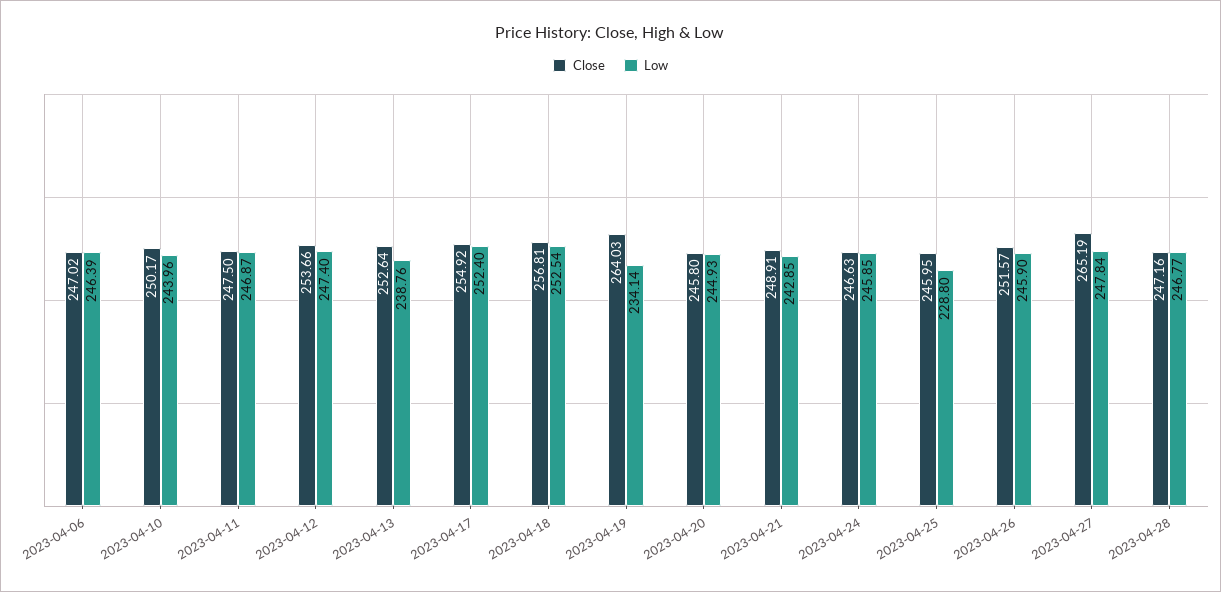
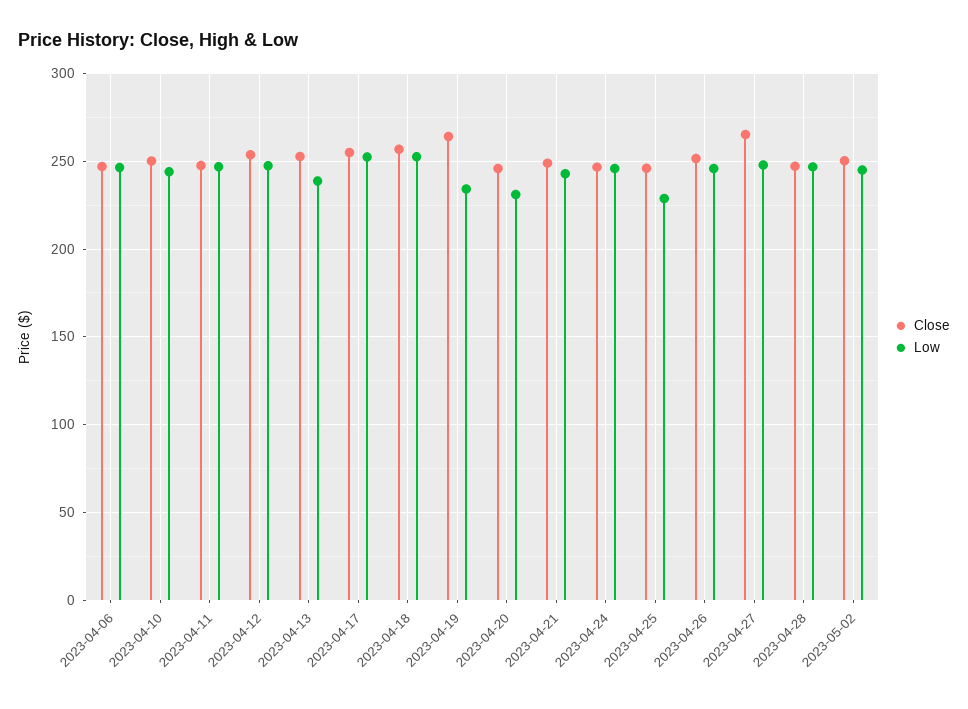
Low, 2023-04-20: 244.93 -> 230
Close, 2023-05-02: none -> 250
Low, 2023-05-02: none -> 245

